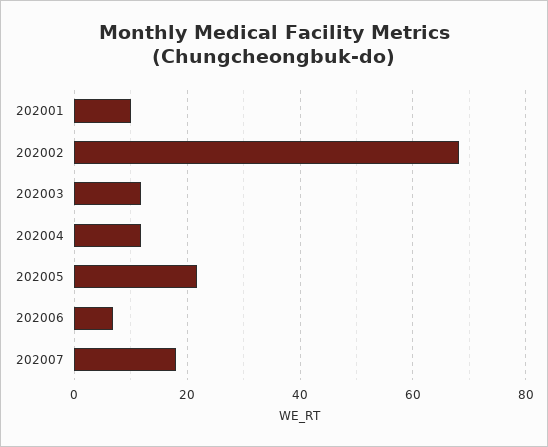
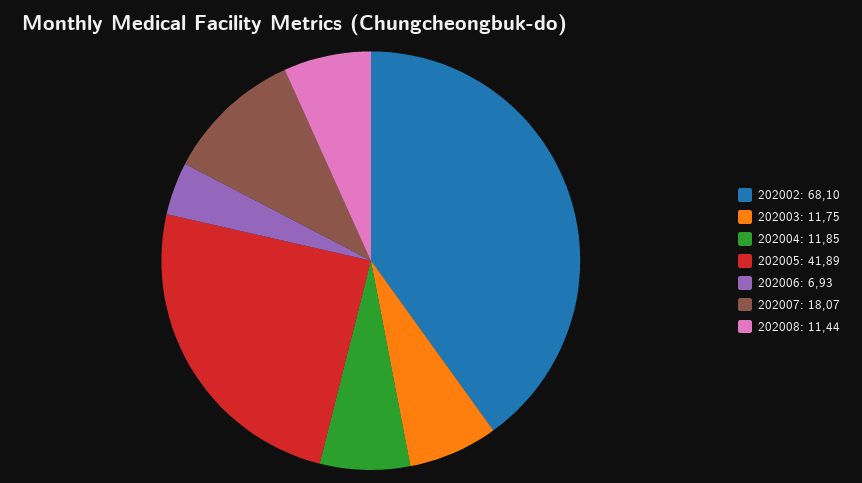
202001: 10 -> none
202005: 22 -> 41.89
202008: none -> 11.44

